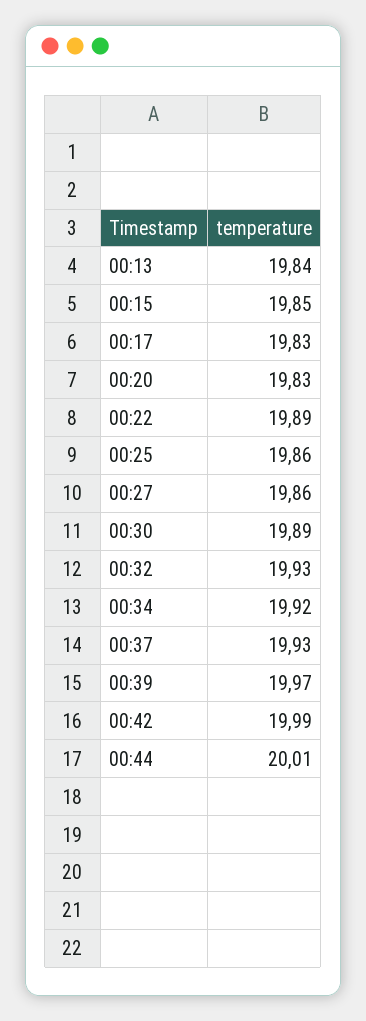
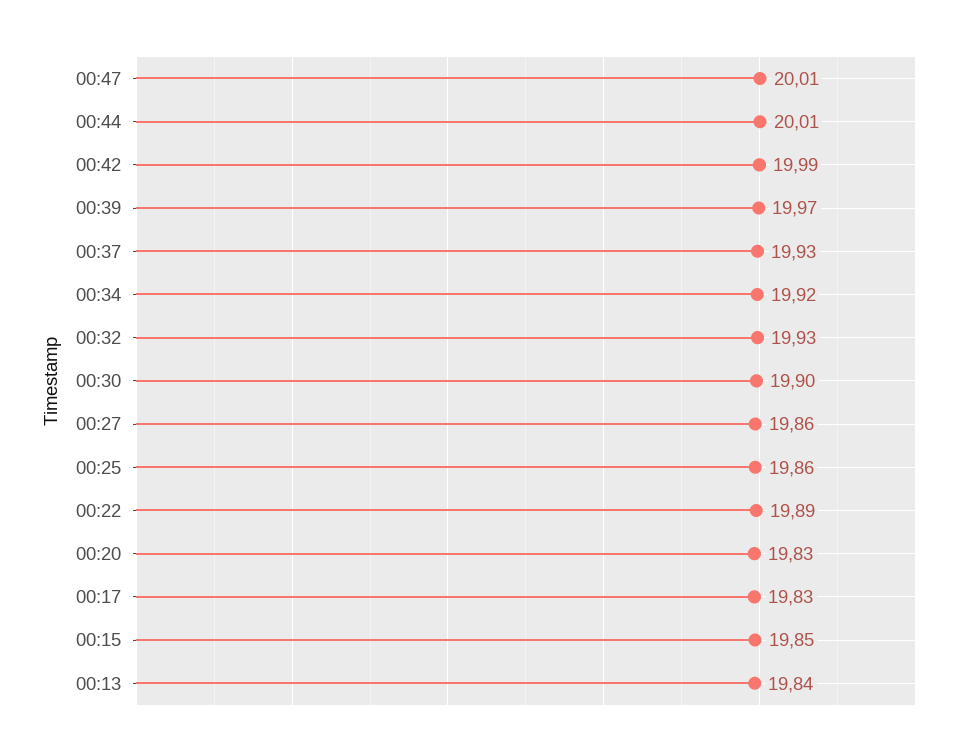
00:30: 19.89 -> 19.9
00:47: none -> 20.01

